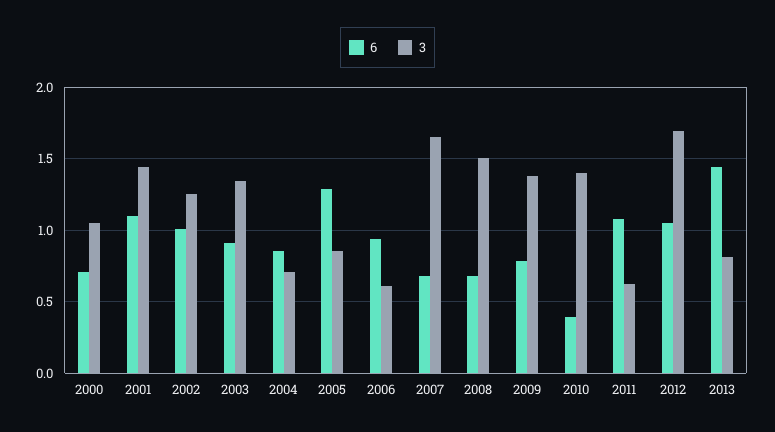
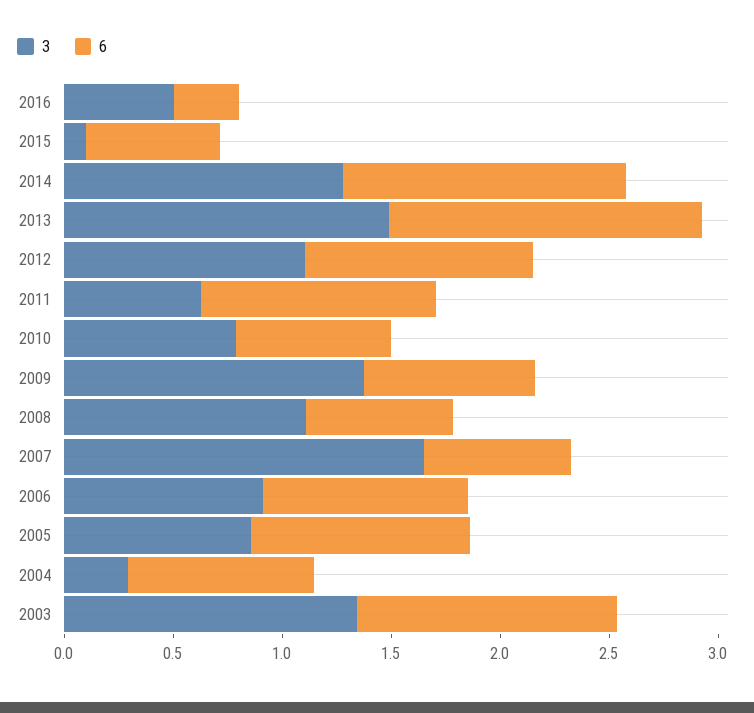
6, 2000: 0.7 -> none
3, 2000: 1.05 -> none
6, 2001: 1.1 -> none
3, 2001: 1.45 -> none
6, 2002: 1 -> none
3, 2002: 1.25 -> none
6, 2003: 0.9 -> 1.2
3, 2004: 0.7 -> 0.3
6, 2005: 1.3 -> 1
3, 2006: 0.6 -> 0.9
3, 2008: 1.5 -> 1.1
6, 2010: 0.4 -> 0.7
3, 2010: 1.4 -> 0.8
3, 2012: 1.7 -> 1.1
3, 2013: 0.8 -> 1.5
3, 2016: none -> 0.5
6, 2016: none -> 0.3
3, 2015: none -> 0.1
6, 2015: none -> 0.6
3, 2014: none -> 1.3
6, 2014: none -> 1.3

